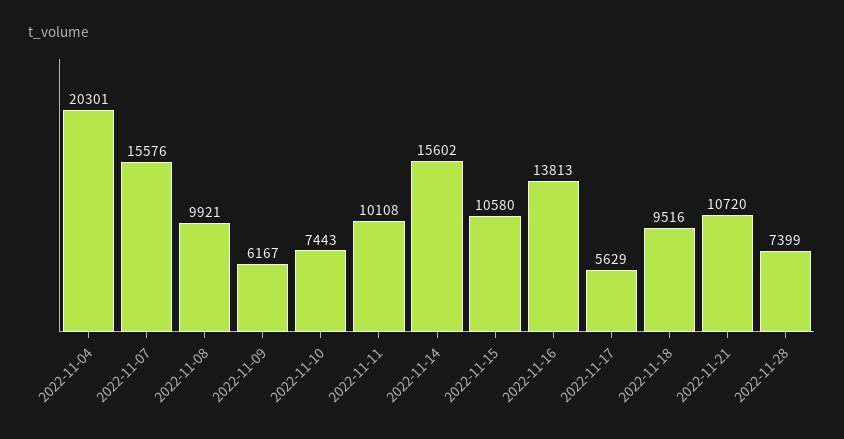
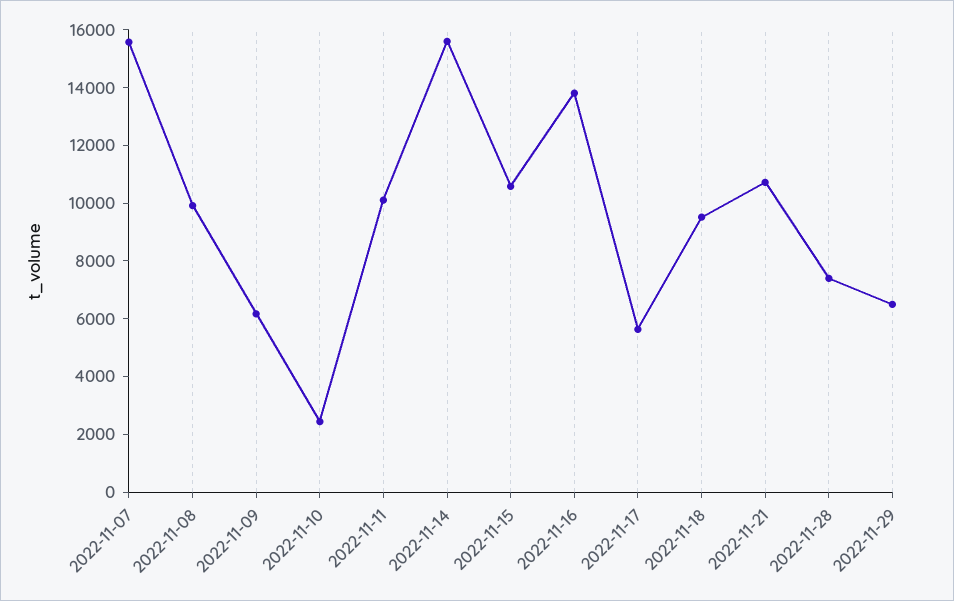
2022-11-04: 20301 -> none
2022-11-10: 7443 -> 2500
2022-11-29: none -> 6500

